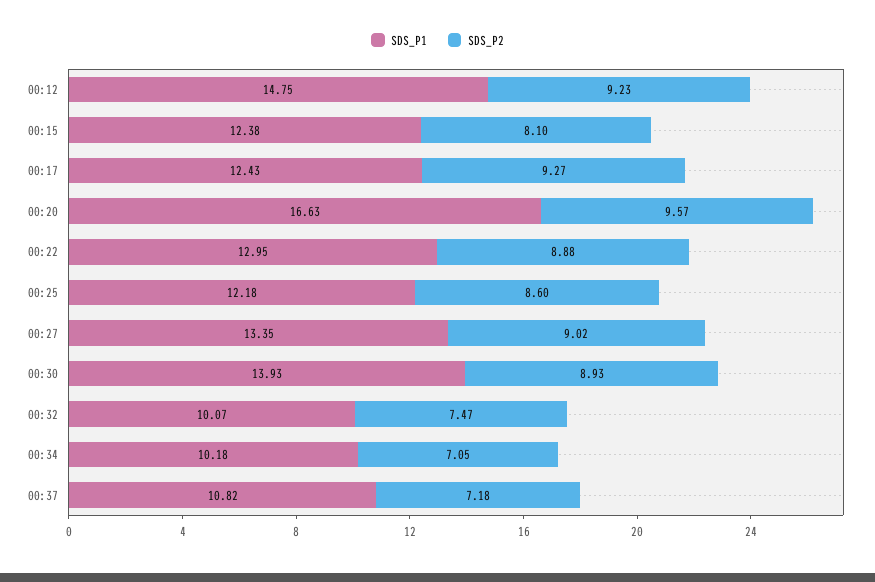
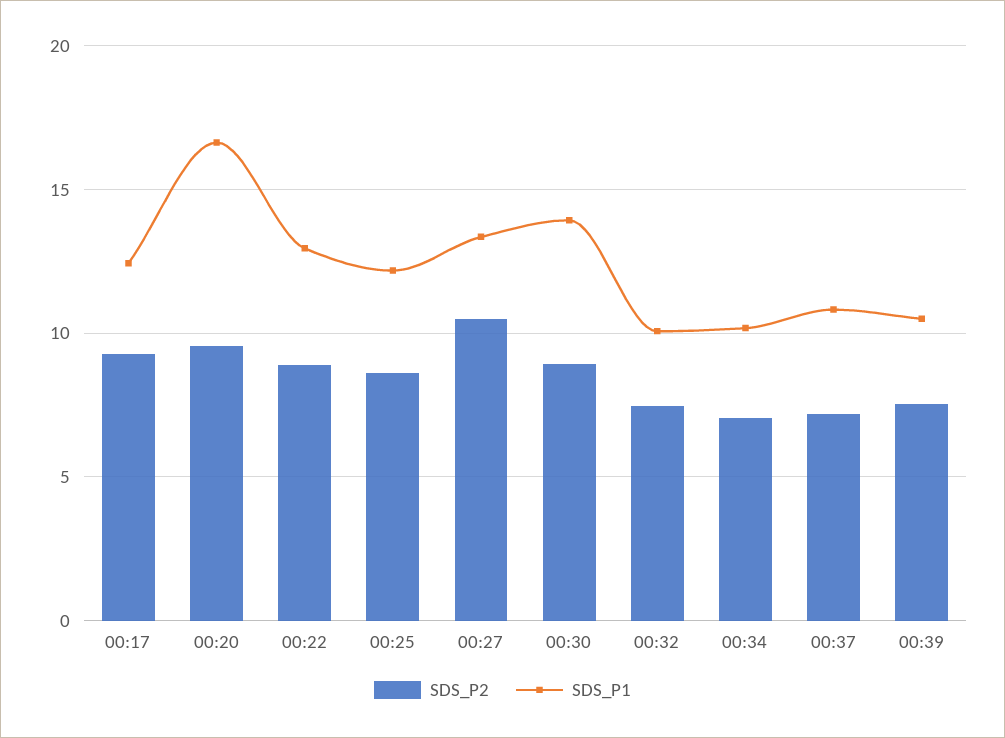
SDS_P1, 00:12: 14.75 -> none
SDS_P2, 00:12: 9.23 -> none
SDS_P1, 00:15: 12.38 -> none
SDS_P2, 00:15: 8.1 -> none
SDS_P2, 00:27: 9.02 -> 10.5
SDS_P2, 00:39: none -> 7.5
SDS_P1, 00:39: none -> 10.5

